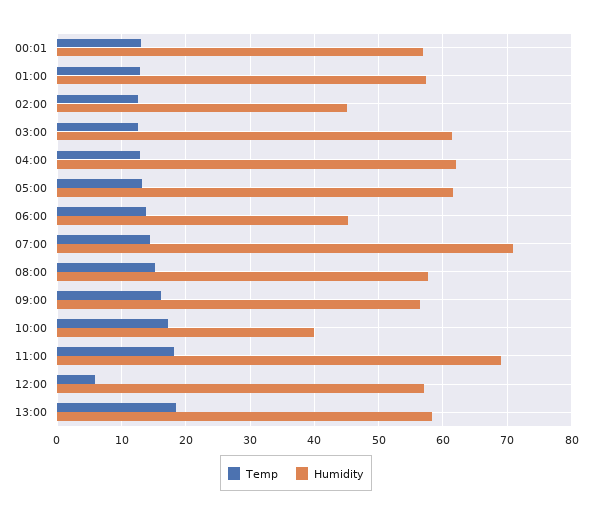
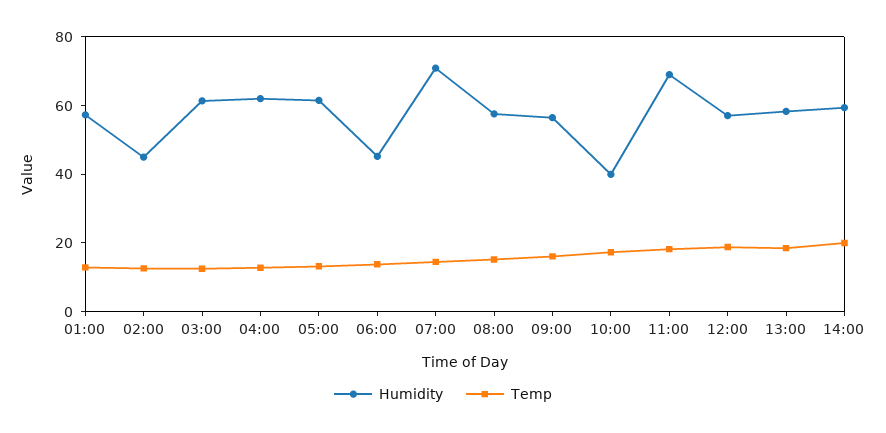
Temp, 00:01: 13 -> none
Humidity, 00:01: 57 -> none
Temp, 12:00: 6 -> 20
Humidity, 14:00: none -> 60
Temp, 14:00: none -> 20

